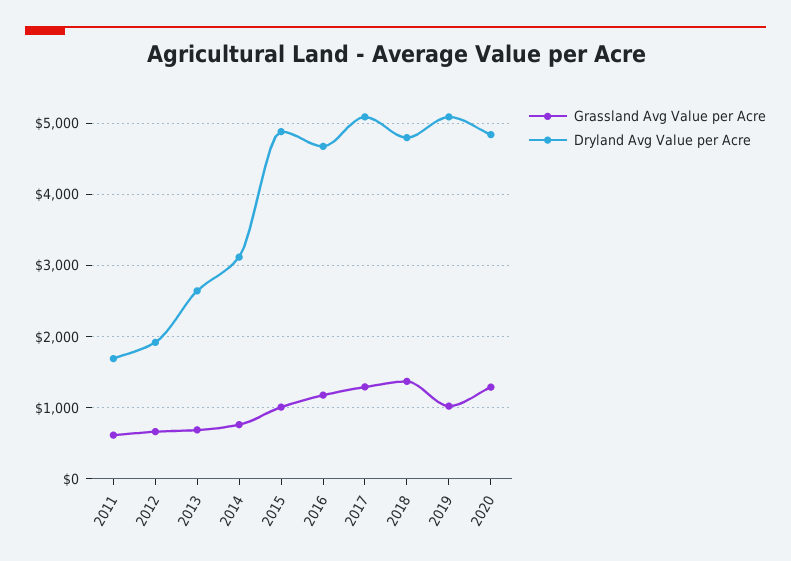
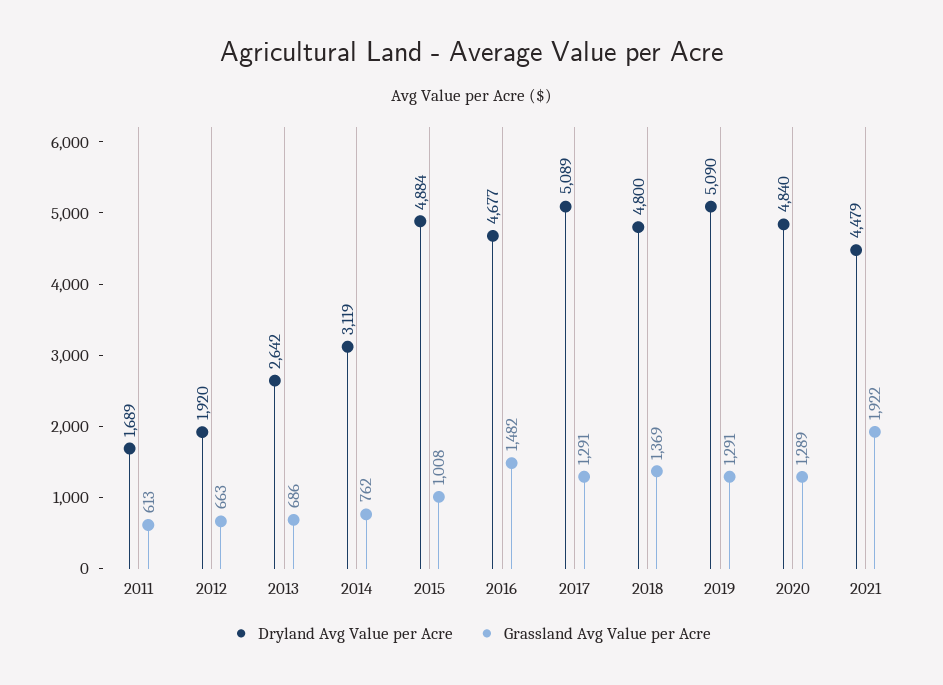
Grassland Avg Value per Acre, 2016: 1200 -> 1482
Grassland Avg Value per Acre, 2019: 1000 -> 1291
Dryland Avg Value per Acre, 2021: none -> 4479
Grassland Avg Value per Acre, 2021: none -> 1922

